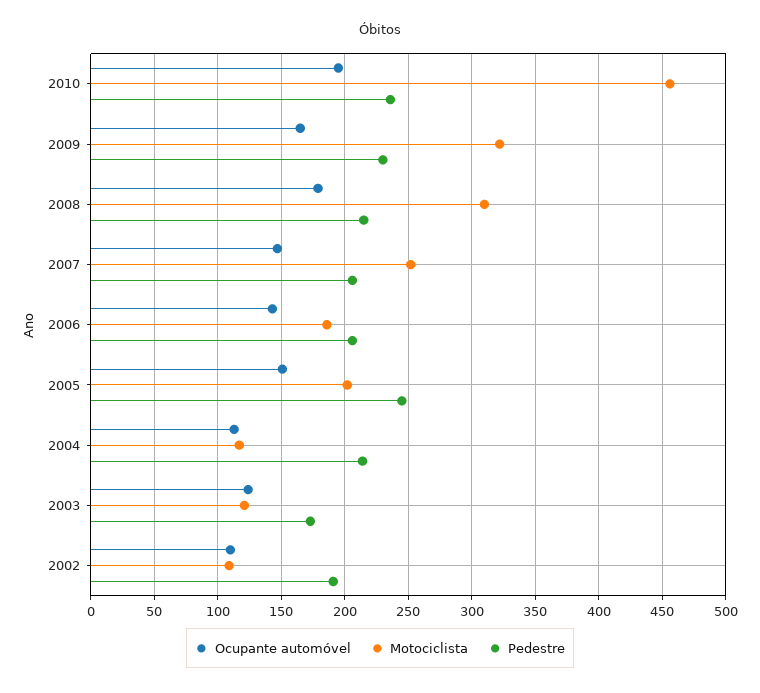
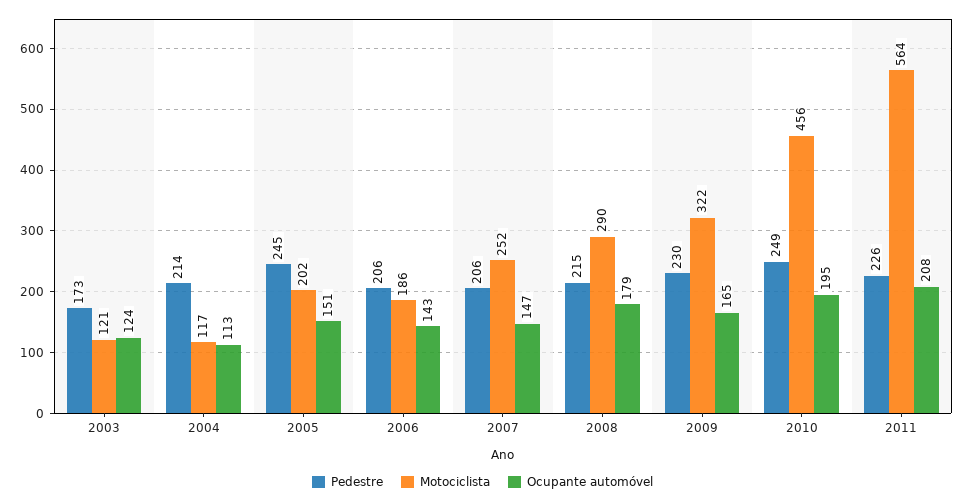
Pedestre, 2010: 235 -> 249
Motociclista, 2008: 310 -> 290
Ocupante automóvel, 2002: 110 -> none
Motociclista, 2002: 110 -> none
Pedestre, 2002: 190 -> none
Pedestre, 2011: none -> 226
Motociclista, 2011: none -> 564
Ocupante automóvel, 2011: none -> 208

